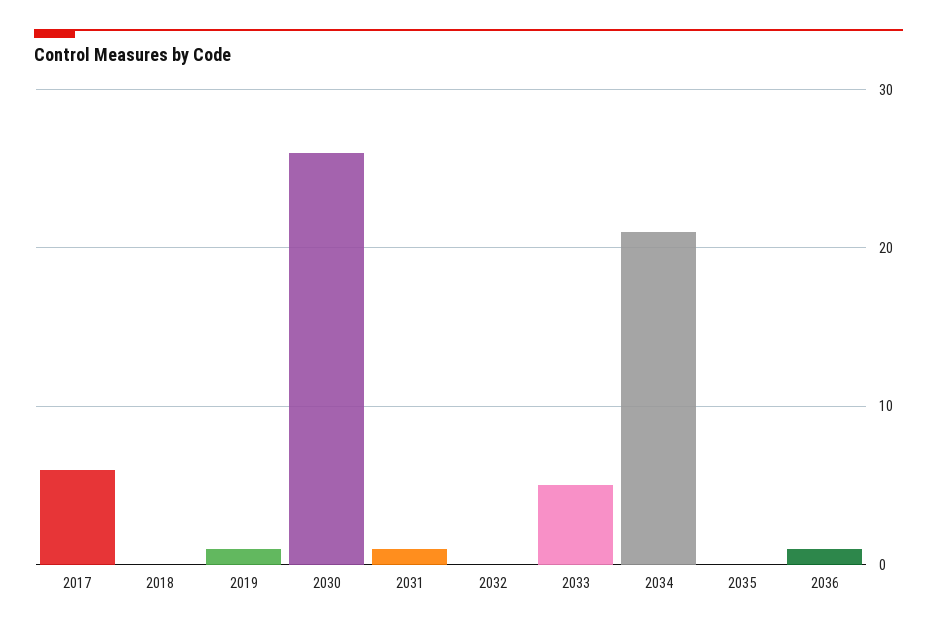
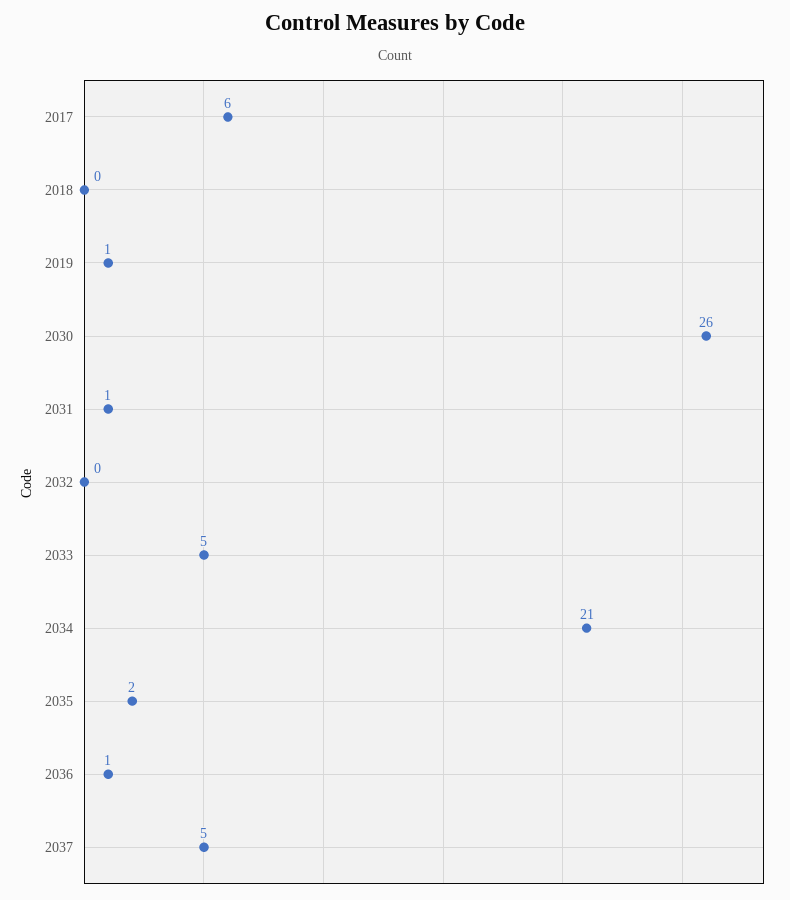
2035: 0 -> 2
2037: none -> 5

